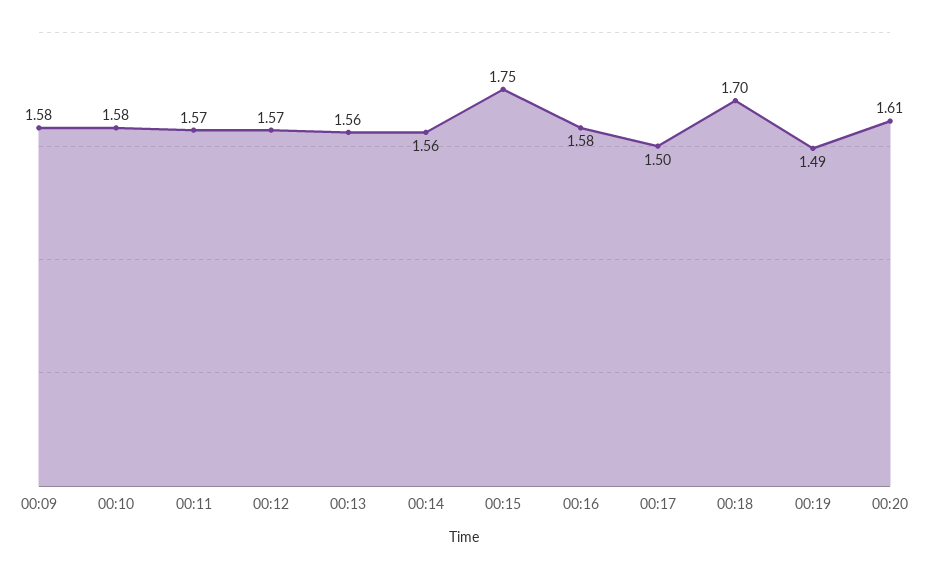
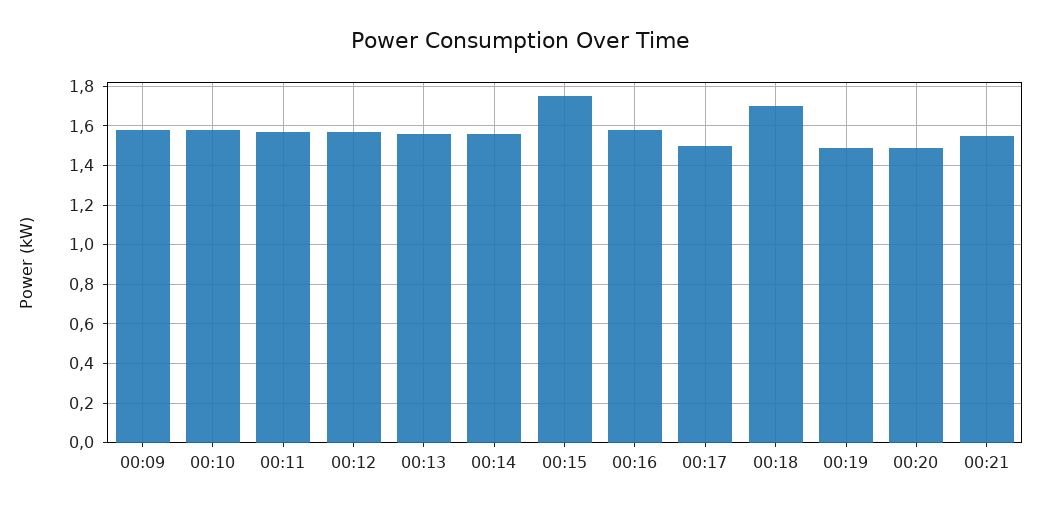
00:20: 1.61 -> 1.5
00:21: none -> 1.55

